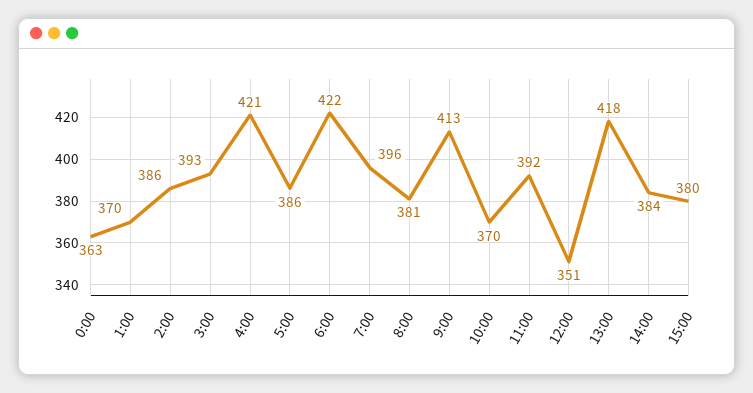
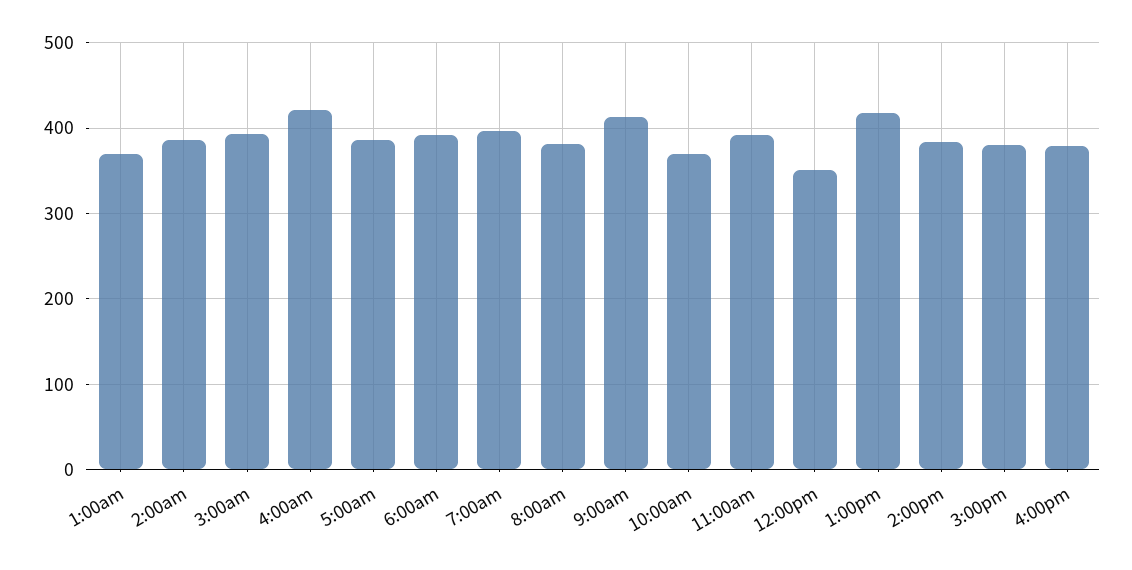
0:00: 363 -> none
6:00: 422 -> 390
4:00pm: none -> 380

